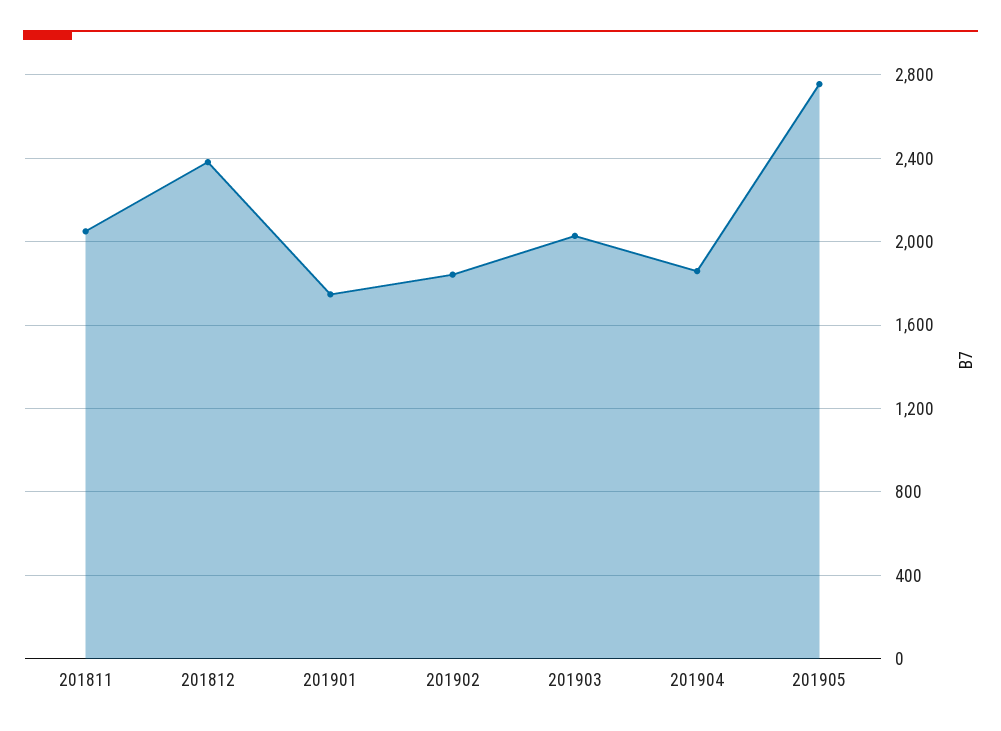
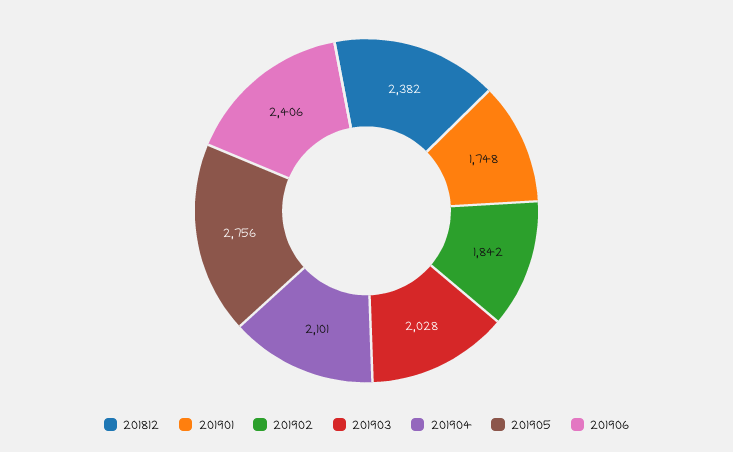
201811: 2050 -> none
201904: 1850 -> 2101
201906: none -> 2406

